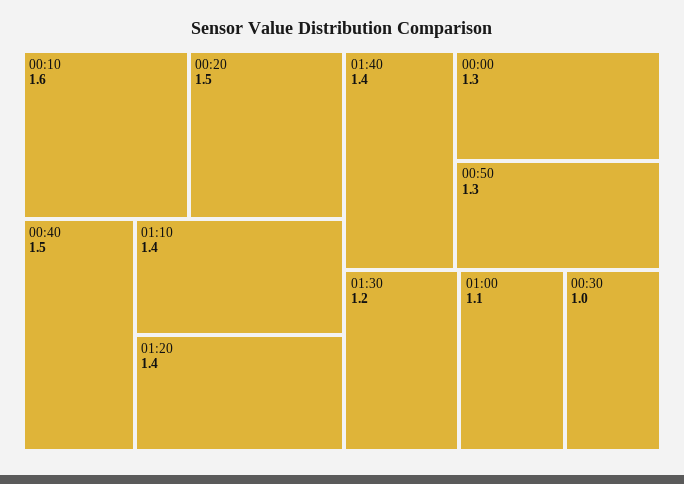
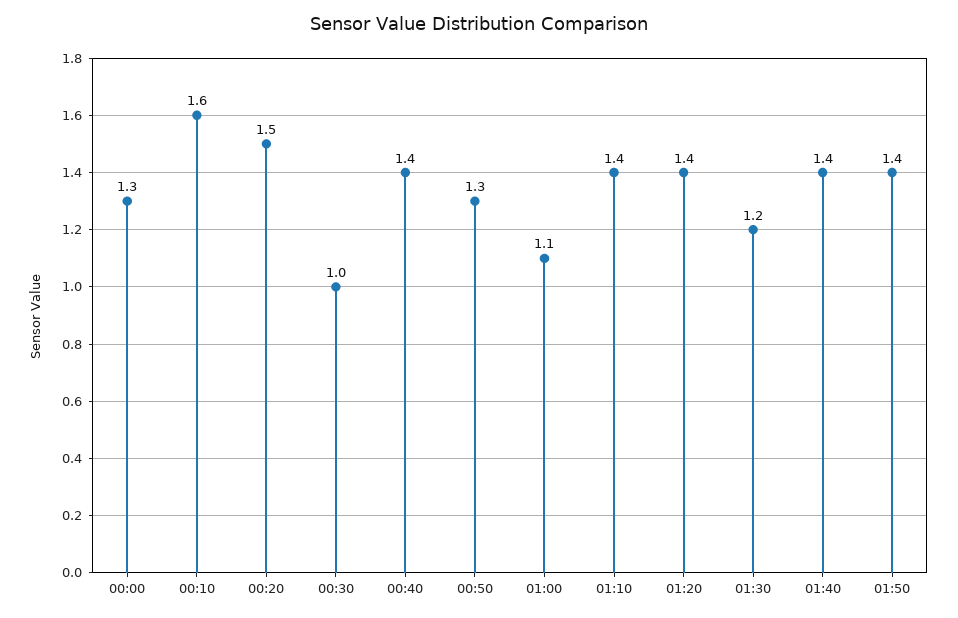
00:40: 1.5 -> 1.4
01:50: none -> 1.4

